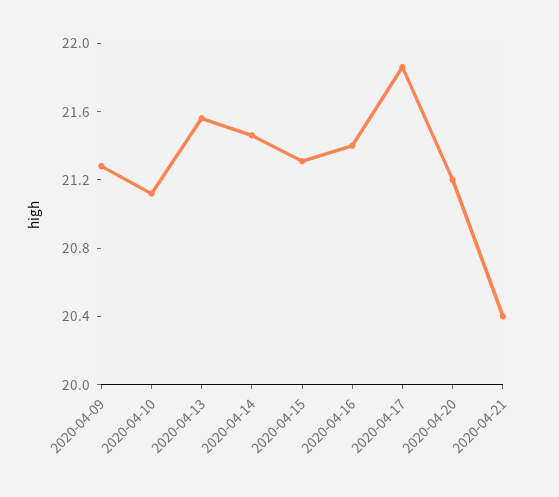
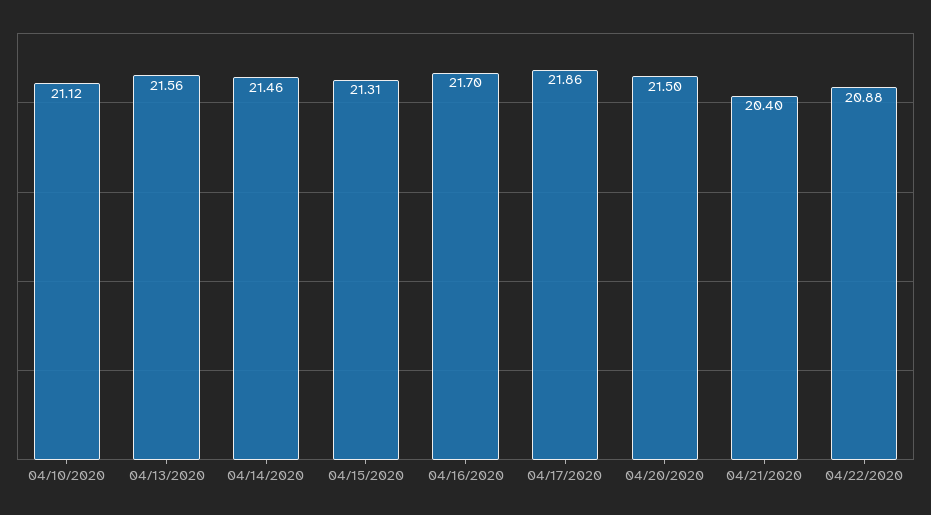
2020-04-09: 21.3 -> none
2020-04-16: 21.4 -> 21.7
2020-04-20: 21.2 -> 21.5
04/22/2020: none -> 20.88

